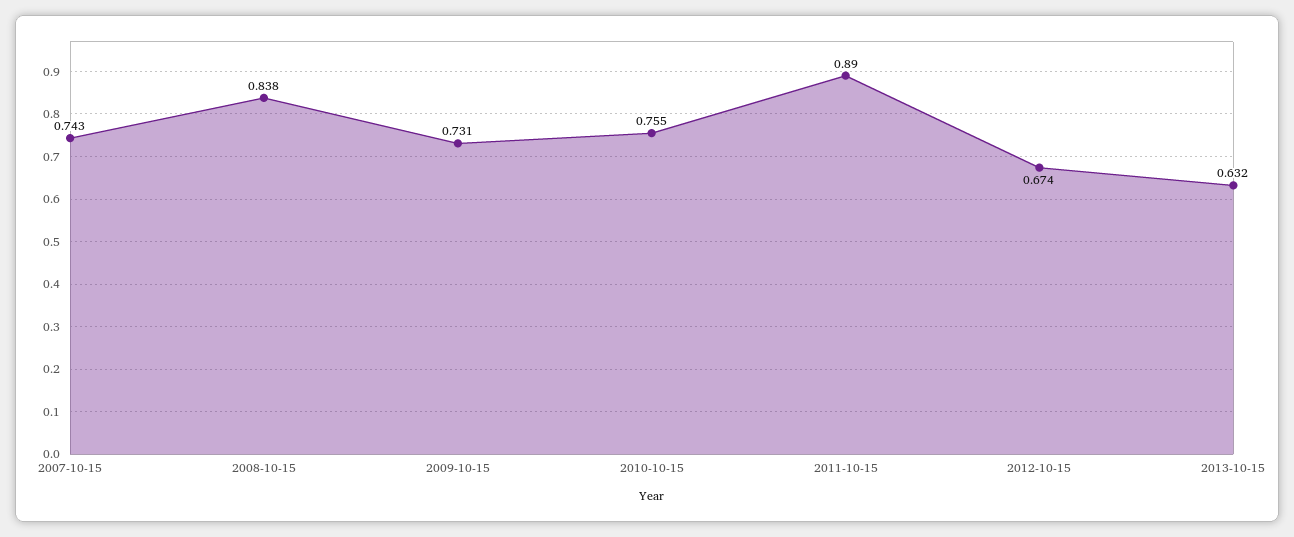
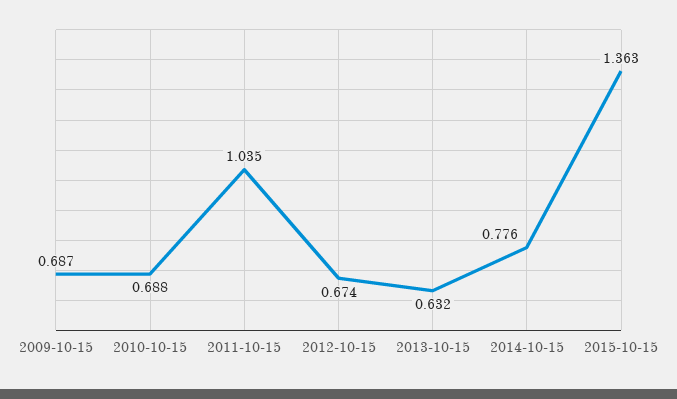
2007-10-15: 0.743 -> none
2008-10-15: 0.838 -> none
2009-10-15: 0.731 -> 0.687
2010-10-15: 0.755 -> 0.688
2011-10-15: 0.89 -> 1.035
2014-10-15: none -> 0.776
2015-10-15: none -> 1.363

